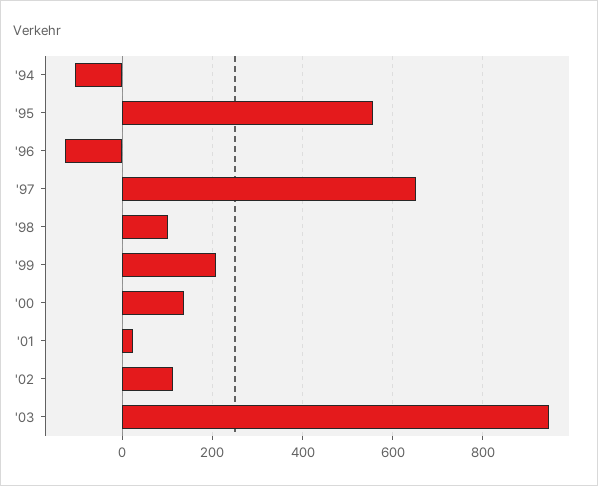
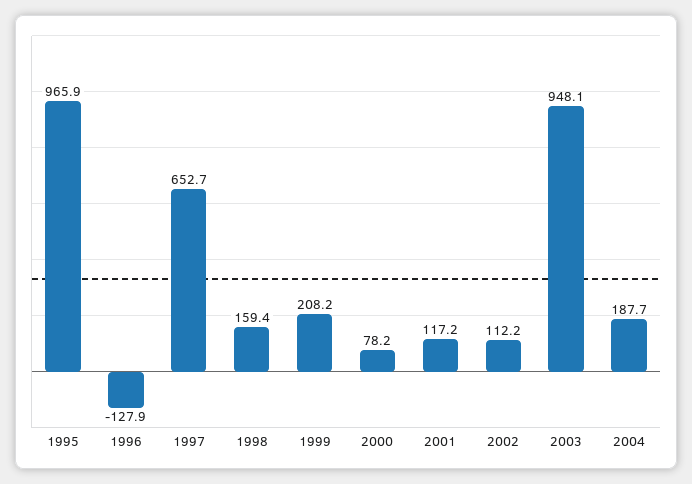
'94: -100 -> none
'95: 560 -> 965.9
'98: 100 -> 159.4
'00: 140 -> 78.2
'01: 20 -> 117.2
2004: none -> 187.7

